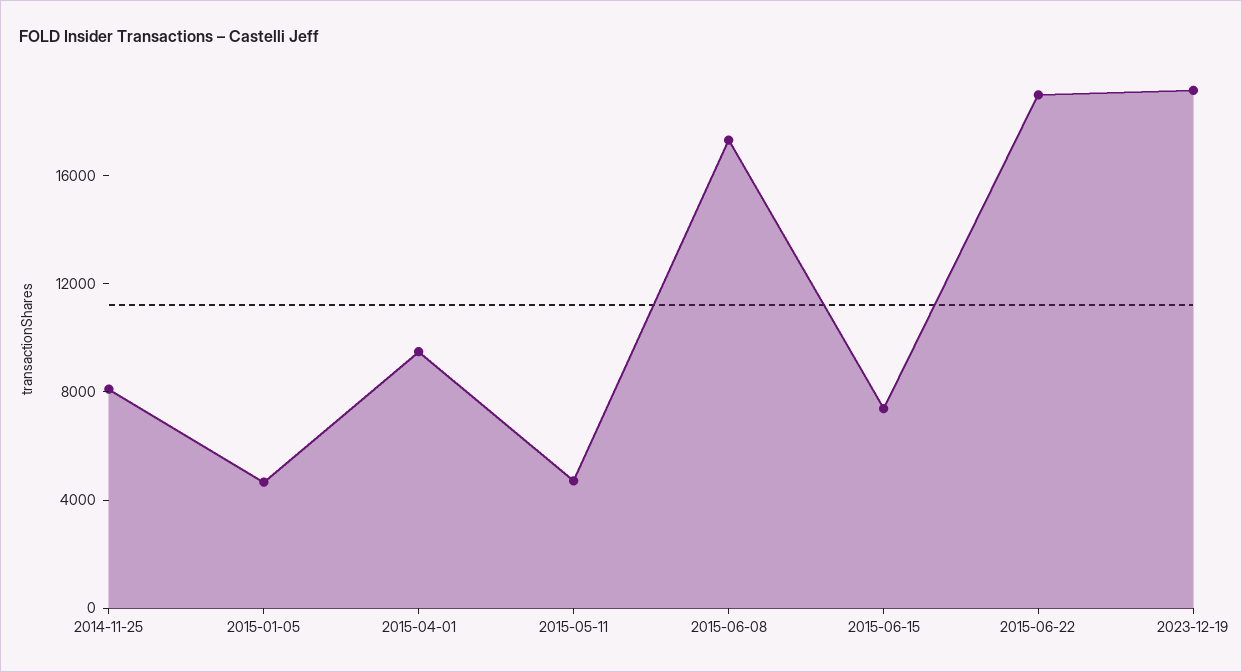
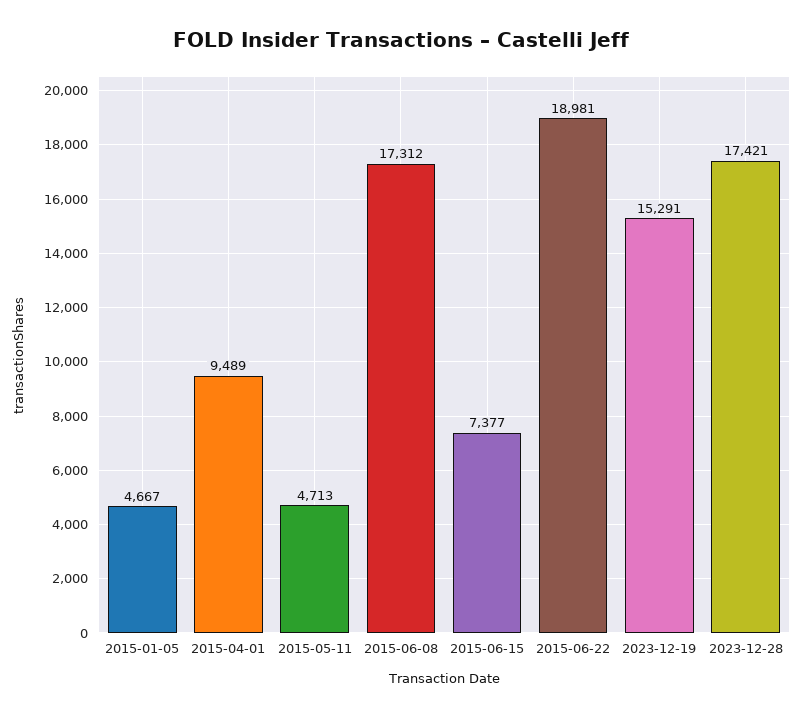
2014-11-25: 8000 -> none
2023-12-19: 19000 -> 15291
2023-12-28: none -> 17421

